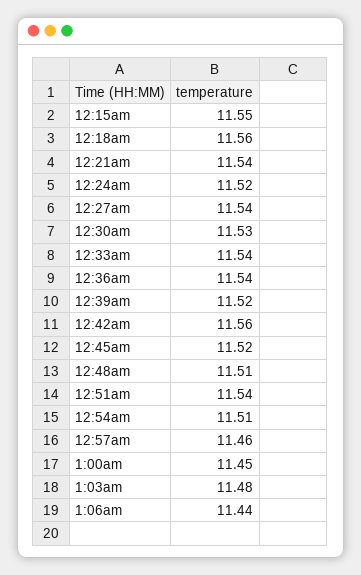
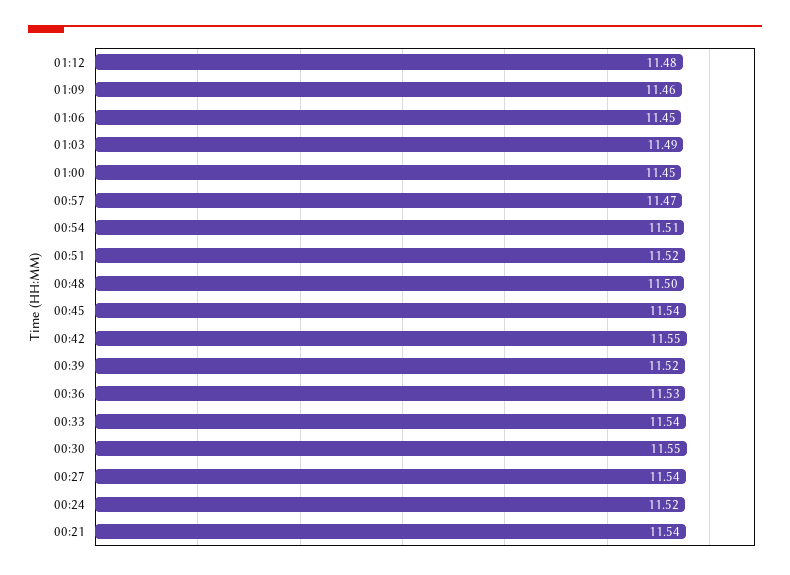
12:15am: 11.55 -> none
12:18am: 11.56 -> none
12:30am: 11.53 -> 11.55
12:36am: 11.54 -> 11.53
12:42am: 11.56 -> 11.55
12:45am: 11.52 -> 11.54
12:48am: 11.51 -> 11.5
12:51am: 11.54 -> 11.52
12:57am: 11.46 -> 11.47
1:03am: 11.48 -> 11.49
1:06am: 11.44 -> 11.45
01:12: none -> 11.48
01:09: none -> 11.46

